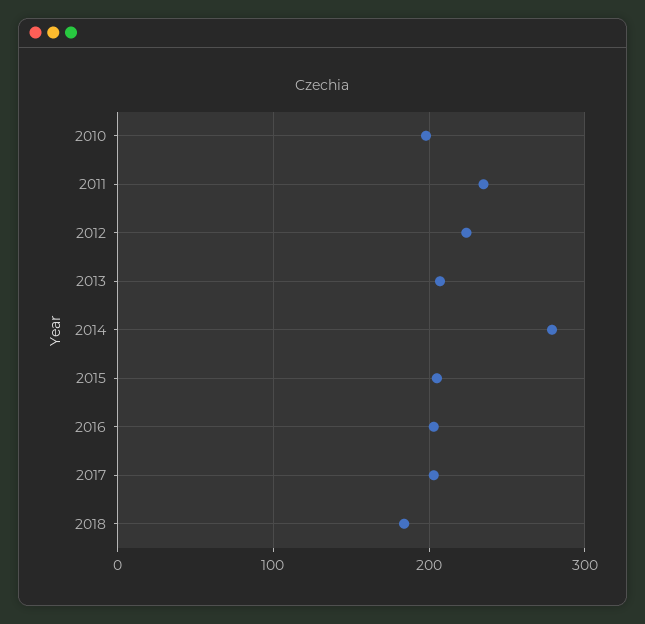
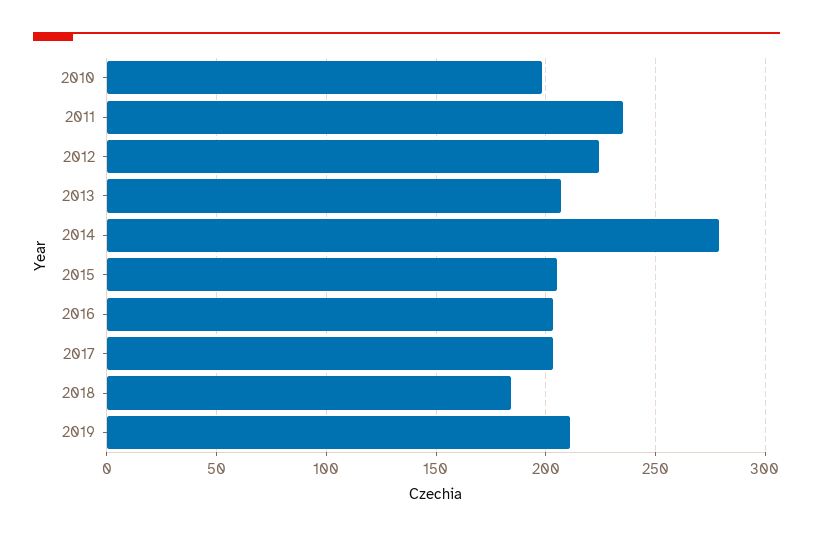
2019: none -> 210

